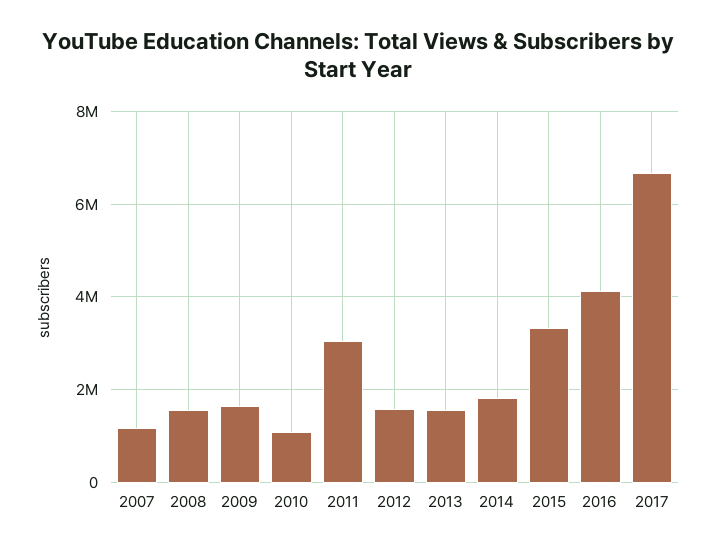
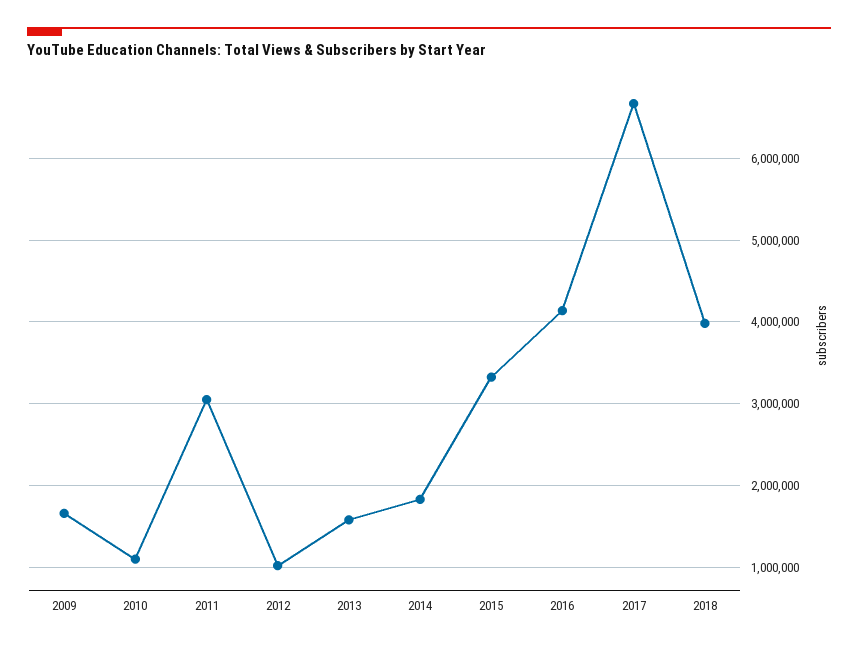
2007: 1200000 -> none
2008: 1600000 -> none
2012: 1600000 -> 1000000
2018: none -> 4000000

